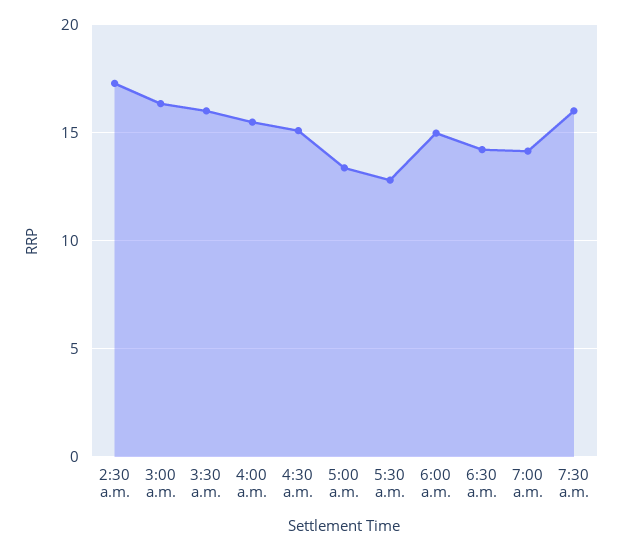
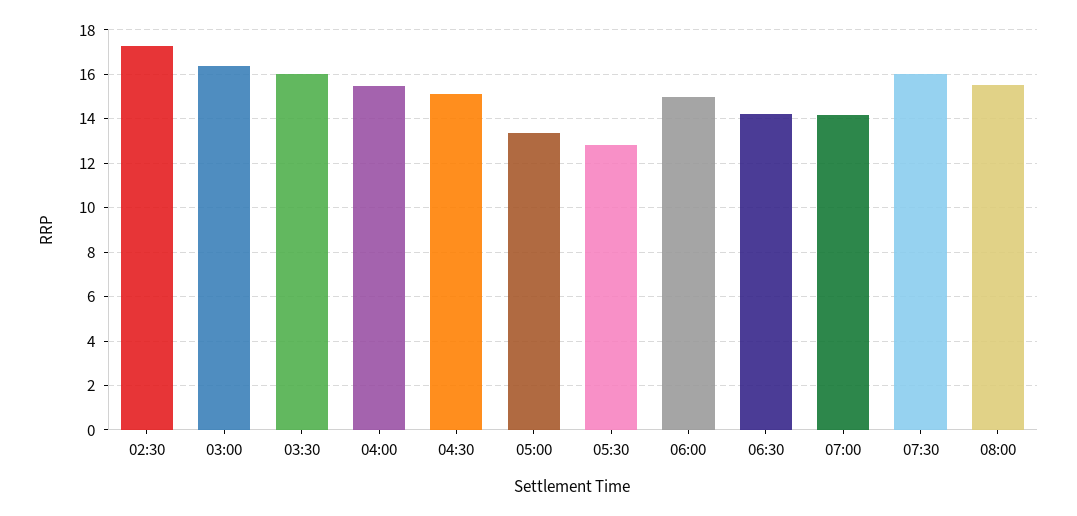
08:00: none -> 15.5

